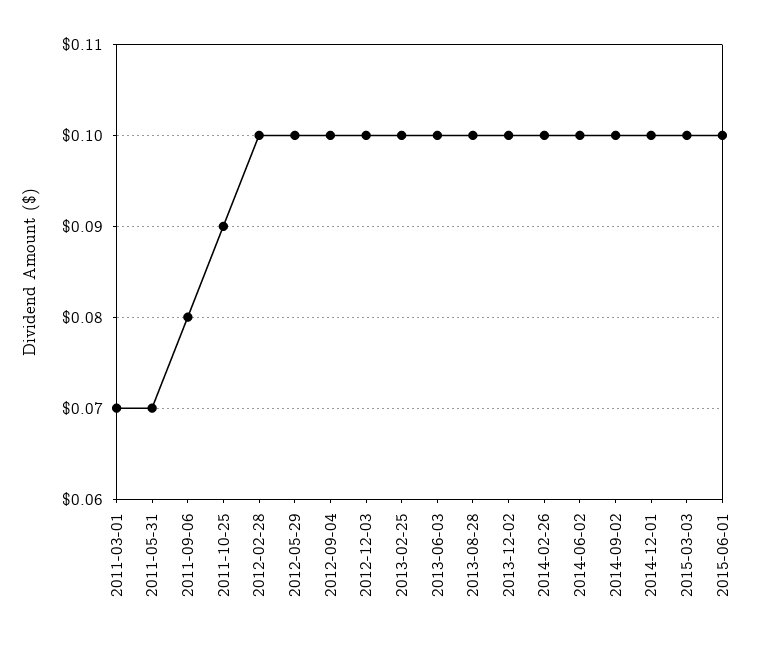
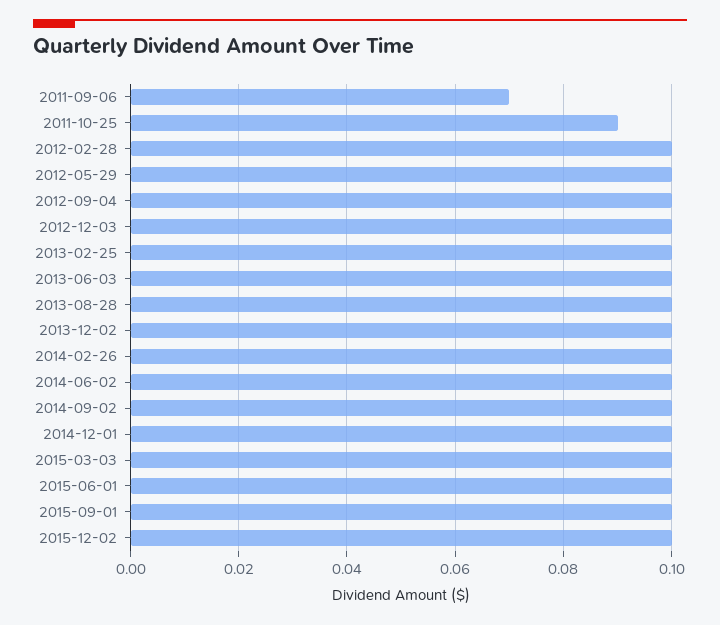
2011-03-01: 0.07 -> none
2011-05-31: 0.07 -> none
2011-09-06: 0.08 -> 0.07
2015-09-01: none -> 0.1
2015-12-02: none -> 0.1

